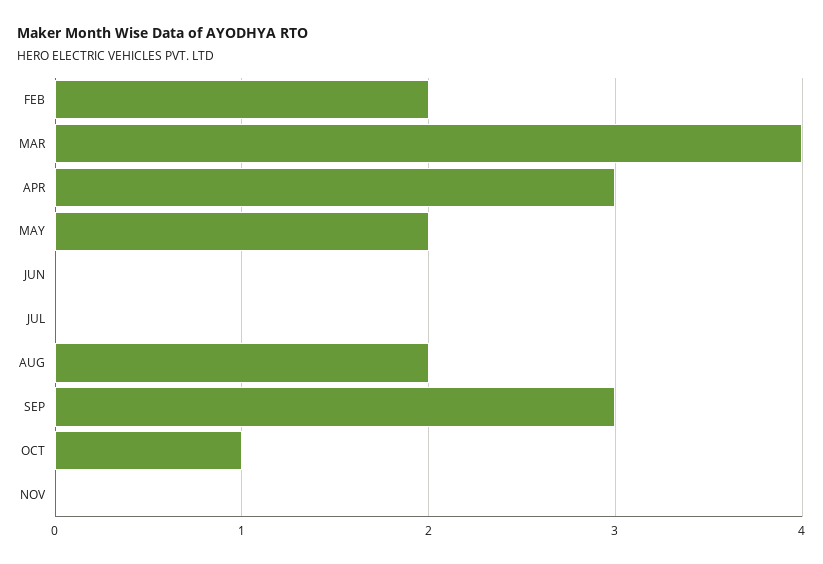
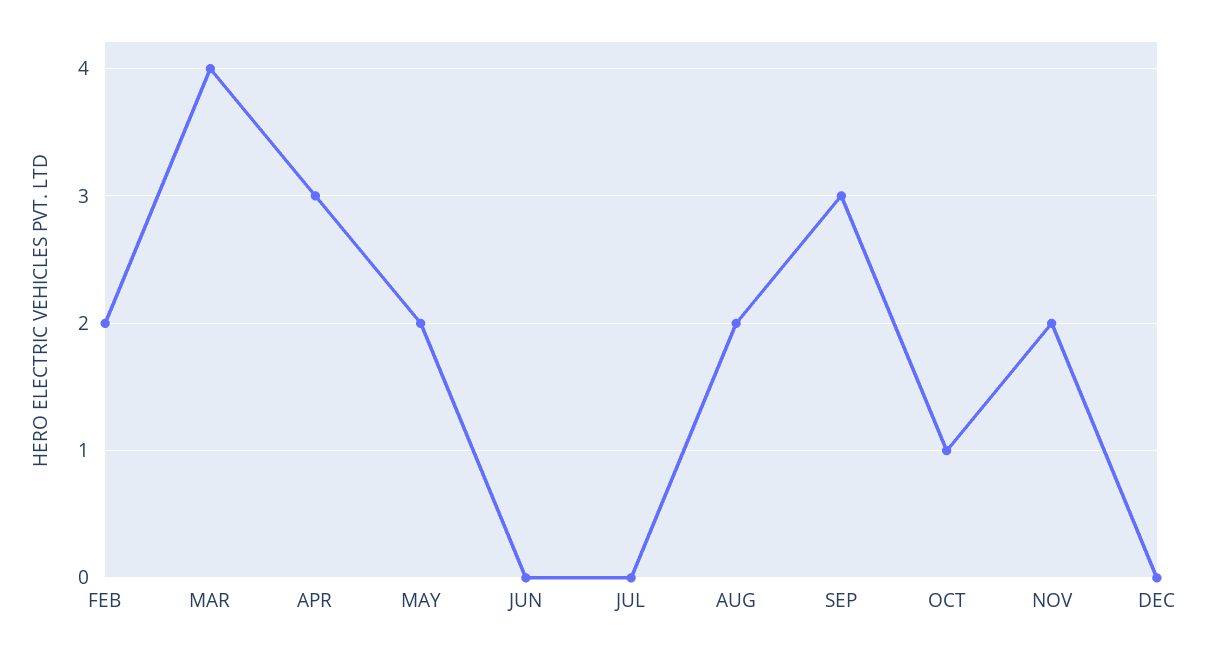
NOV: 0 -> 2
DEC: none -> 0

